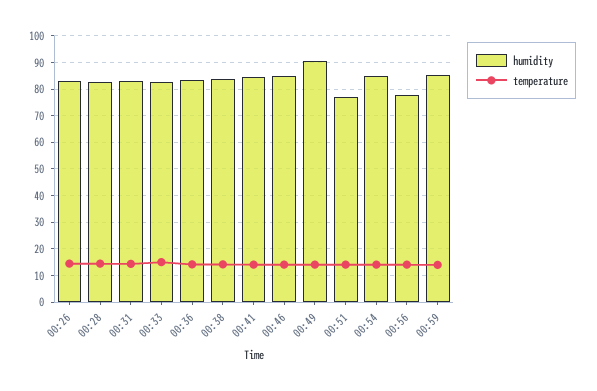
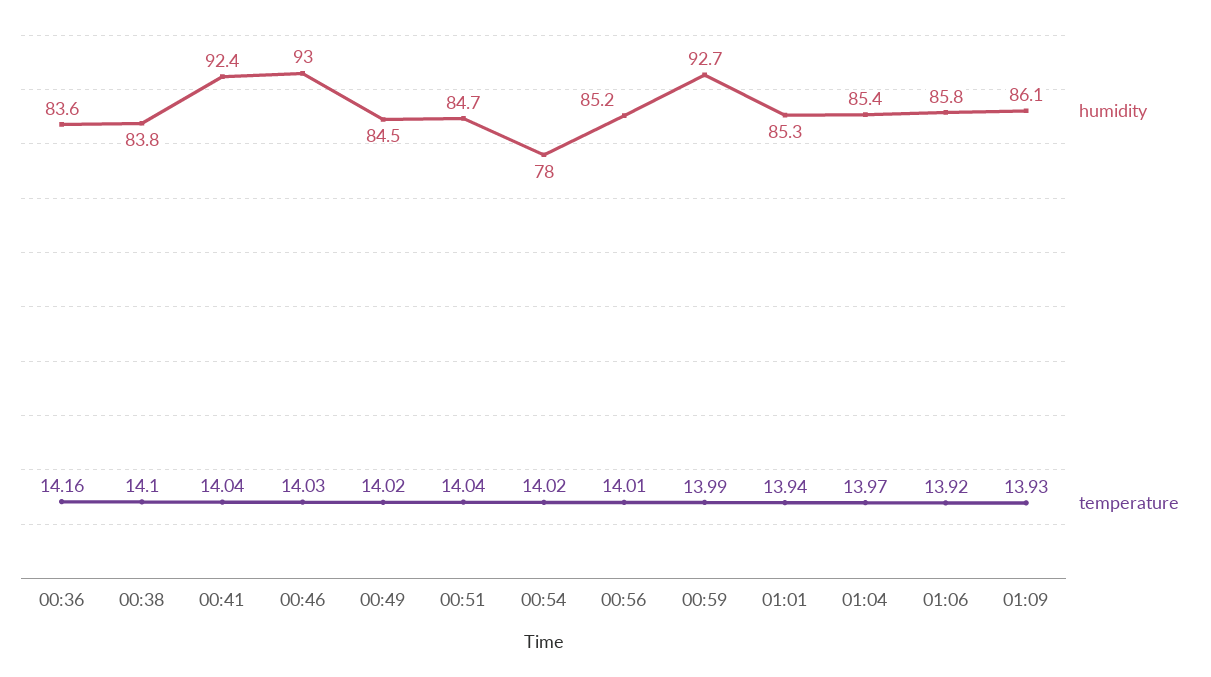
humidity, 00:26: 82.5 -> none
temperature, 00:26: 15 -> none
humidity, 00:28: 82.5 -> none
temperature, 00:28: 15 -> none
humidity, 00:31: 82.5 -> none
temperature, 00:31: 15 -> none
humidity, 00:33: 82.5 -> none
temperature, 00:33: 15 -> none
humidity, 00:41: 85 -> 92.4
humidity, 00:46: 85 -> 93
humidity, 00:49: 90 -> 84.5
humidity, 00:51: 77.5 -> 84.7
humidity, 00:54: 85 -> 78
humidity, 00:56: 77.5 -> 85.2
humidity, 00:59: 85 -> 92.7
humidity, 01:01: none -> 85.3
temperature, 01:01: none -> 13.94
humidity, 01:04: none -> 85.4
temperature, 01:04: none -> 13.97
humidity, 01:06: none -> 85.8
temperature, 01:06: none -> 13.92
humidity, 01:09: none -> 86.1
temperature, 01:09: none -> 13.93

